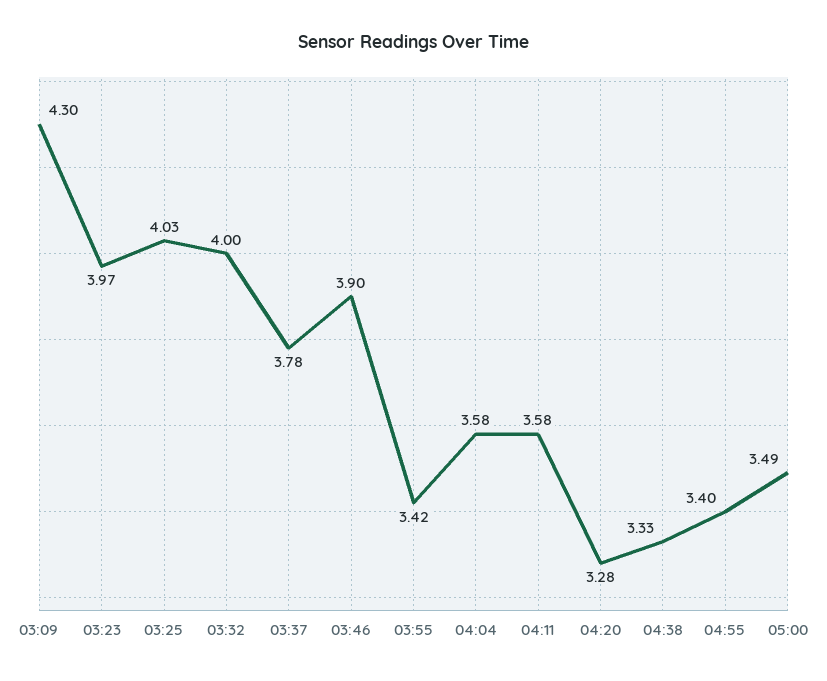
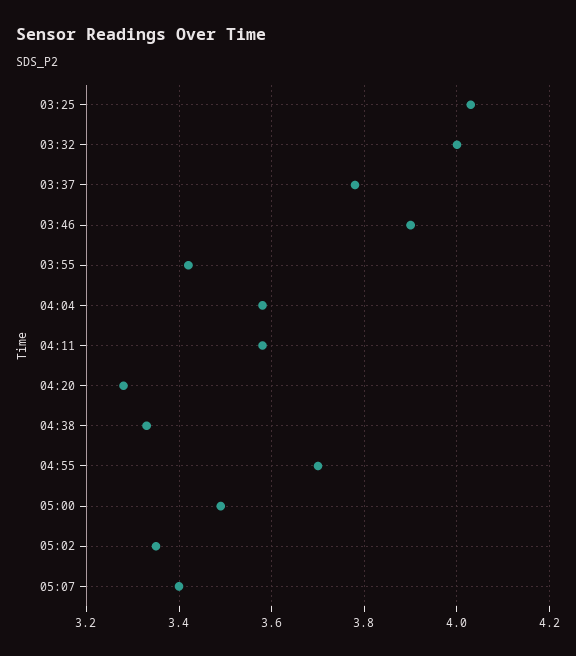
03:09: 4.3 -> none
03:23: 3.97 -> none
04:55: 3.4 -> 3.7
05:02: none -> 3.35
05:07: none -> 3.4

